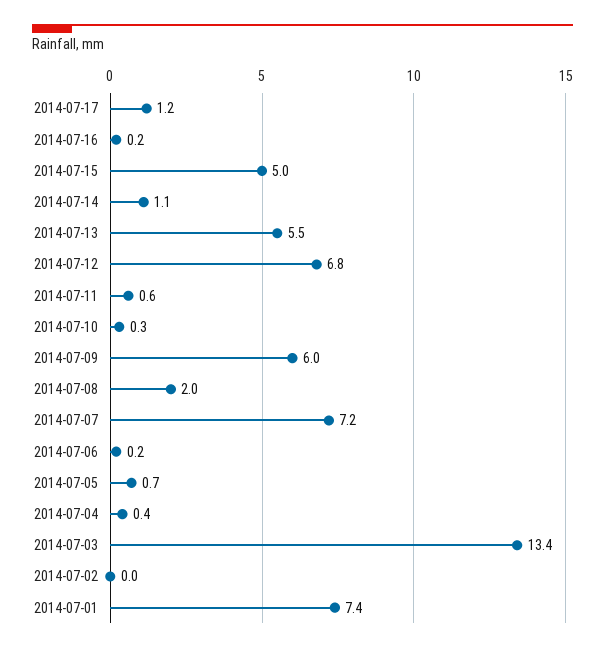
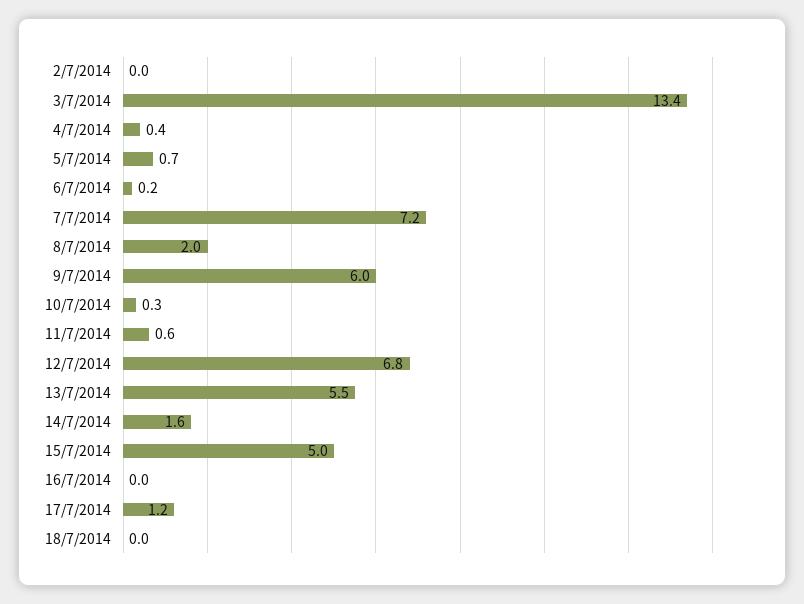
2014-07-16: 0.2 -> 0
2014-07-14: 1.1 -> 1.6
2014-07-01: 7.4 -> none
18/7/2014: none -> 0

